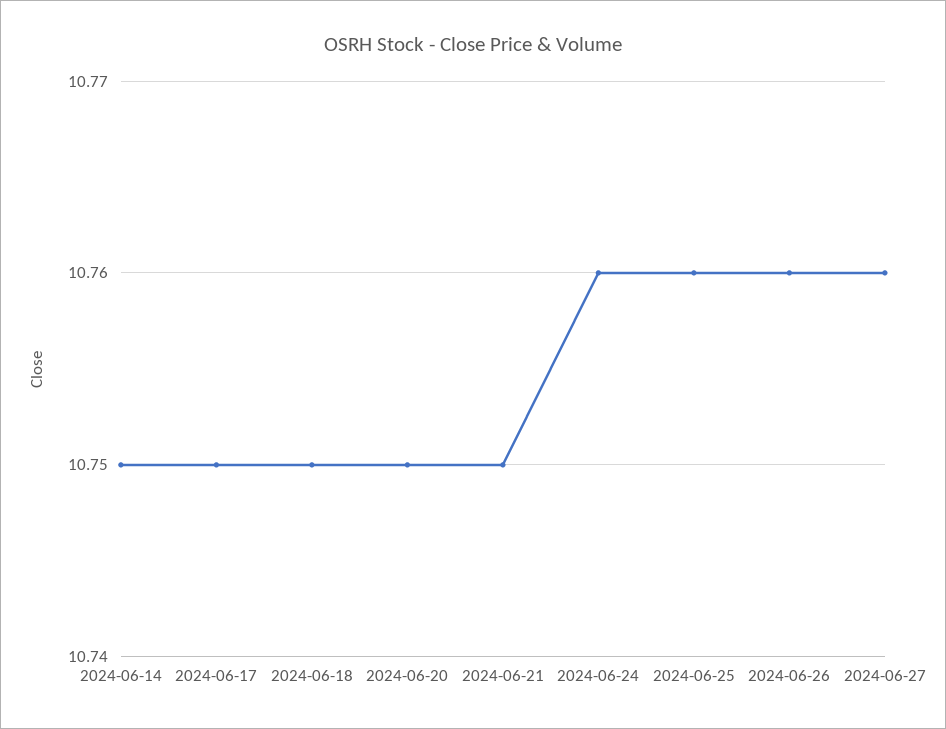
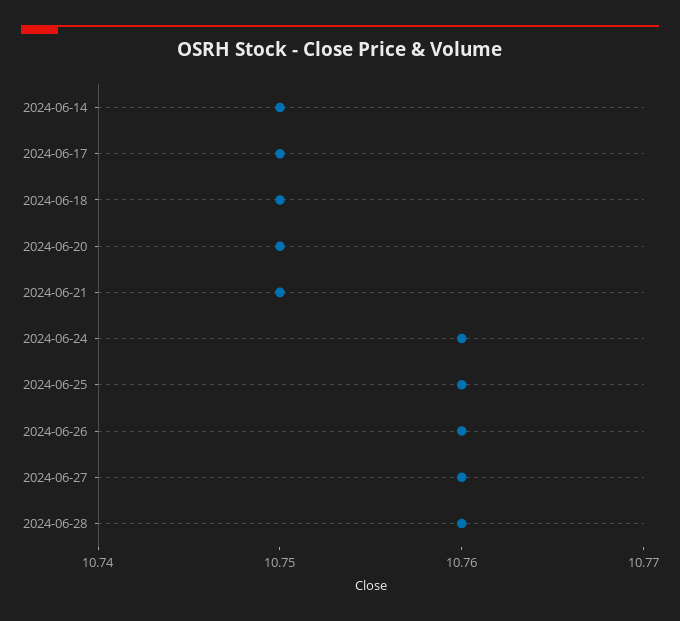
2024-06-28: none -> 10.76

